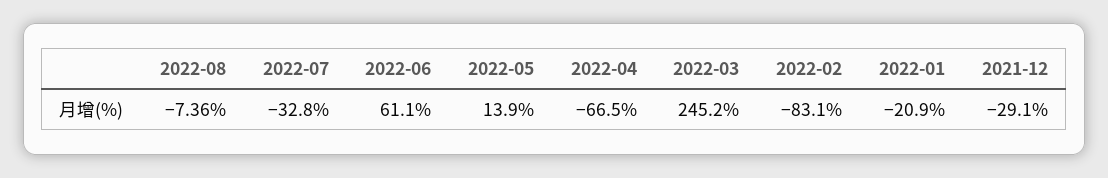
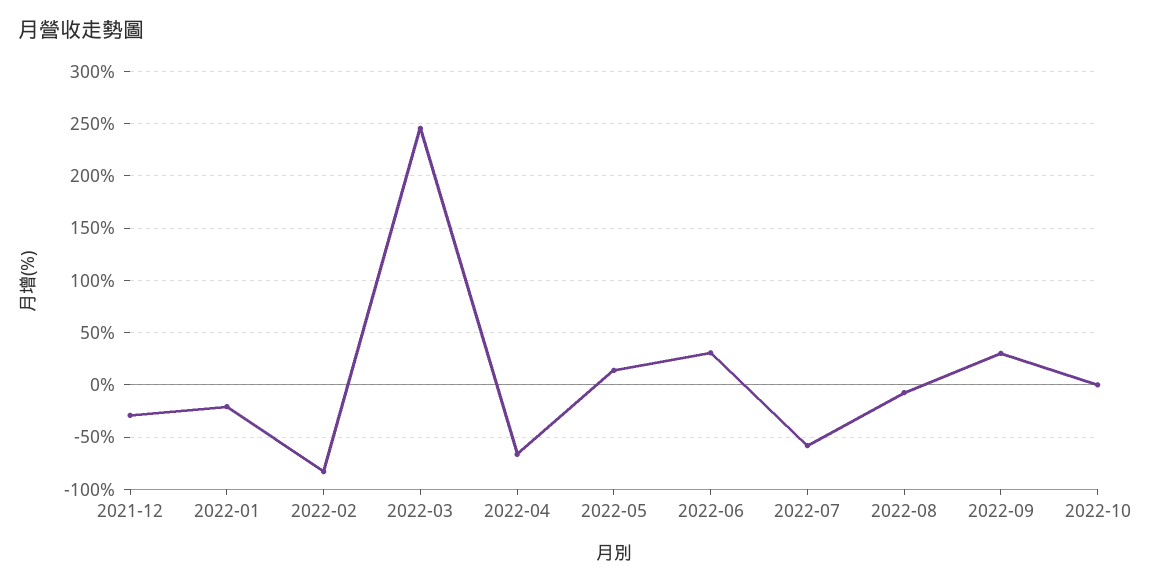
2022-07: -32.8 -> -60
2022-06: 61.1 -> 30
2022-09: none -> 30
2022-10: none -> 0

